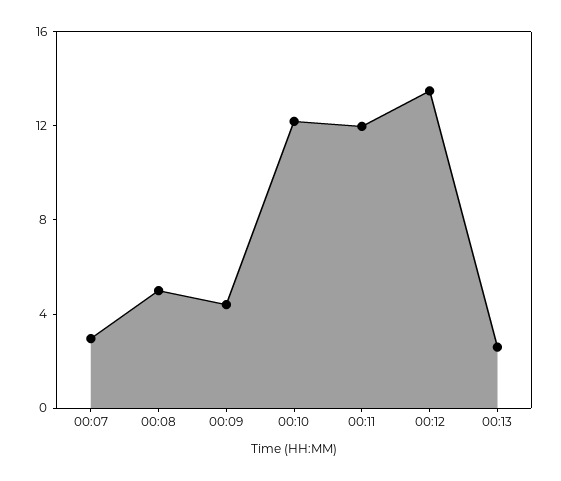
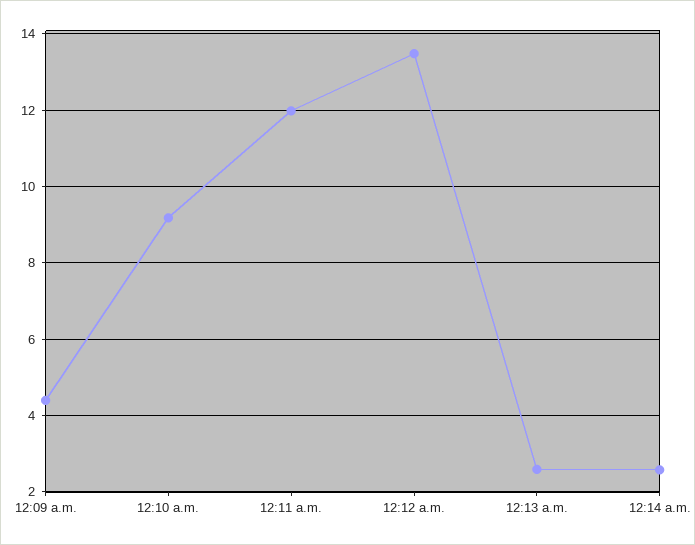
00:07: 3 -> none
00:08: 5 -> none
00:10: 12 -> 9.2
12:14 a.m.: none -> 2.6

